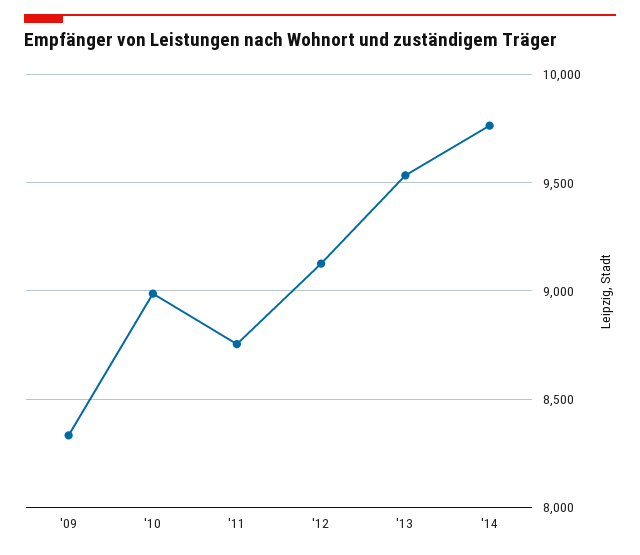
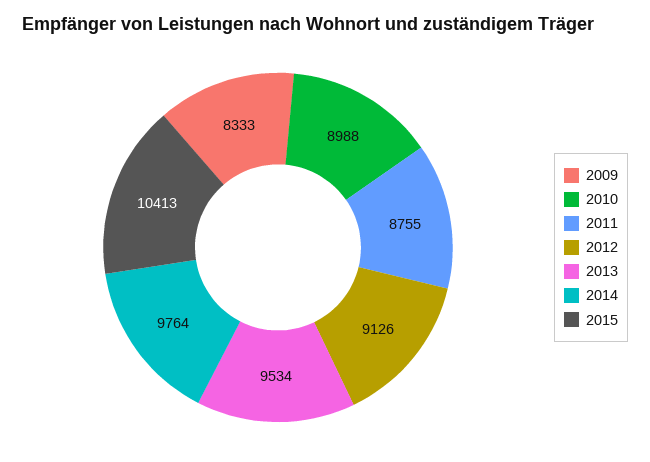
2015: none -> 10413

